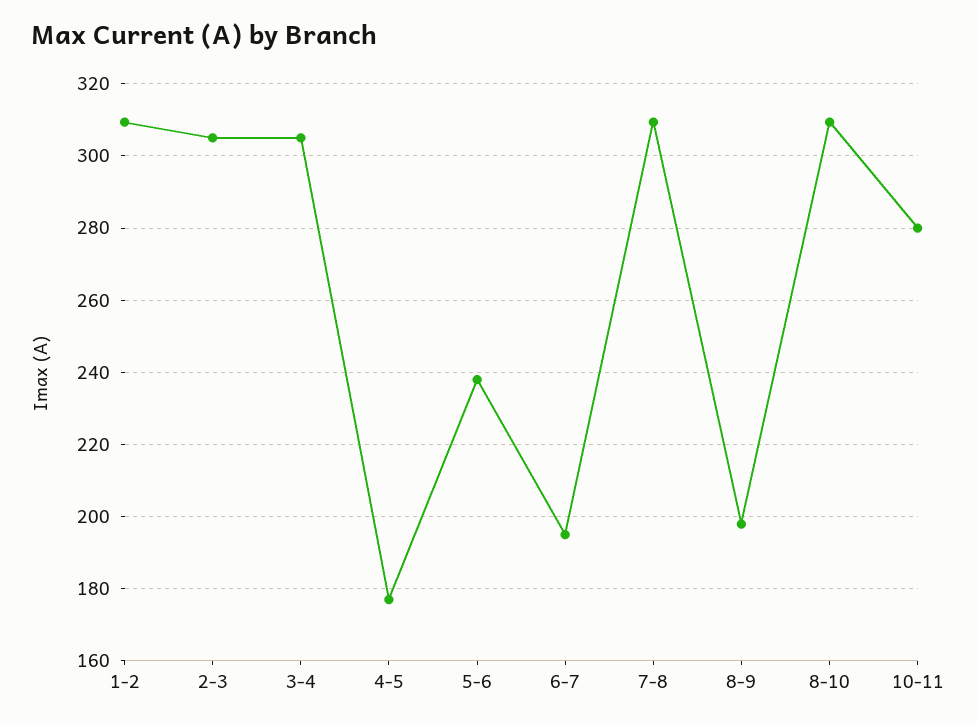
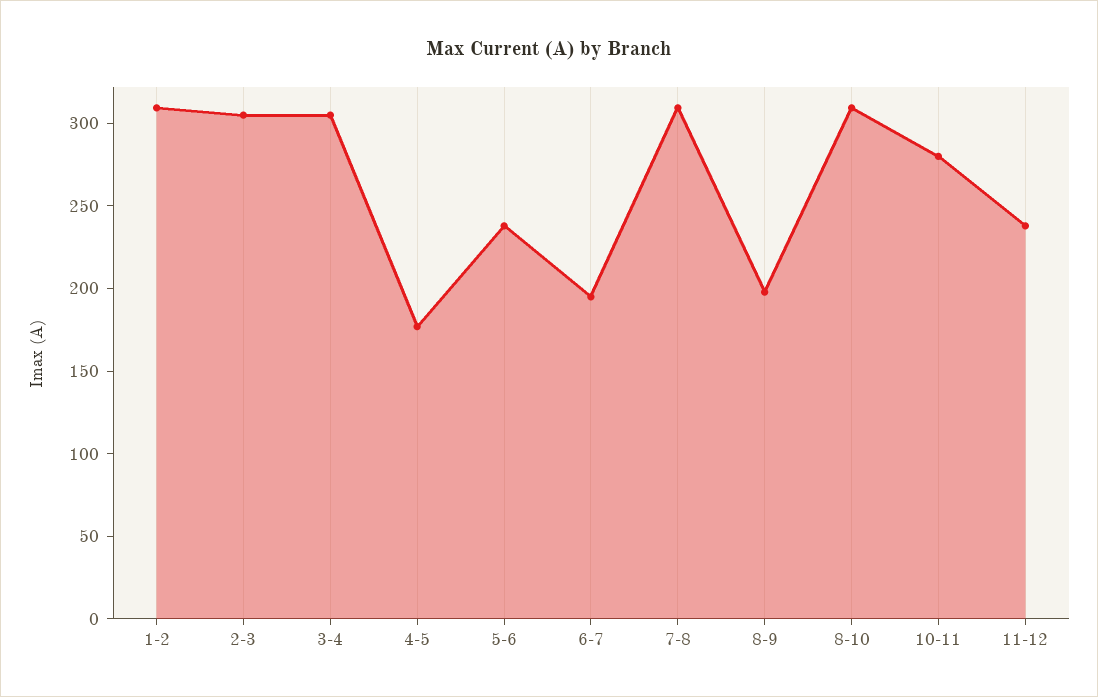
11-12: none -> 240

